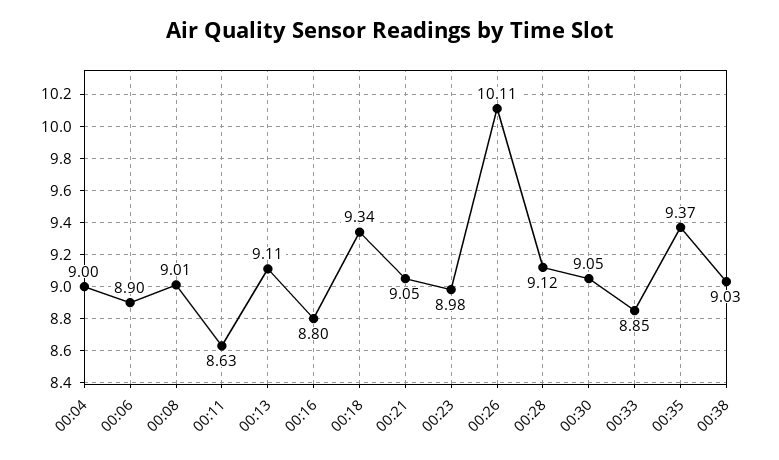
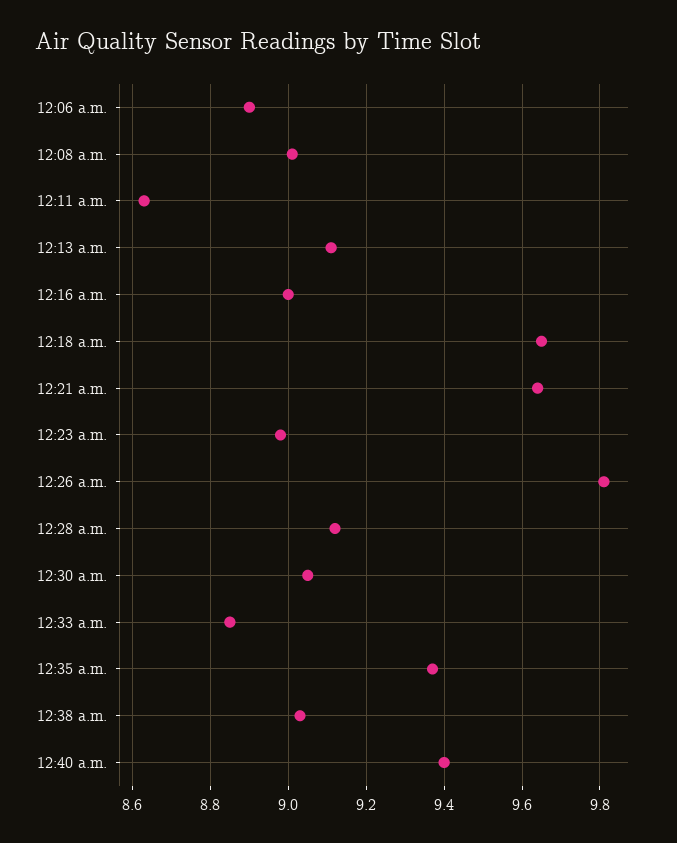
00:04: 9 -> none
00:16: 8.8 -> 9
00:18: 9.34 -> 9.65
00:21: 9.05 -> 9.65
00:26: 10.11 -> 9.8
12:40 a.m.: none -> 9.4

